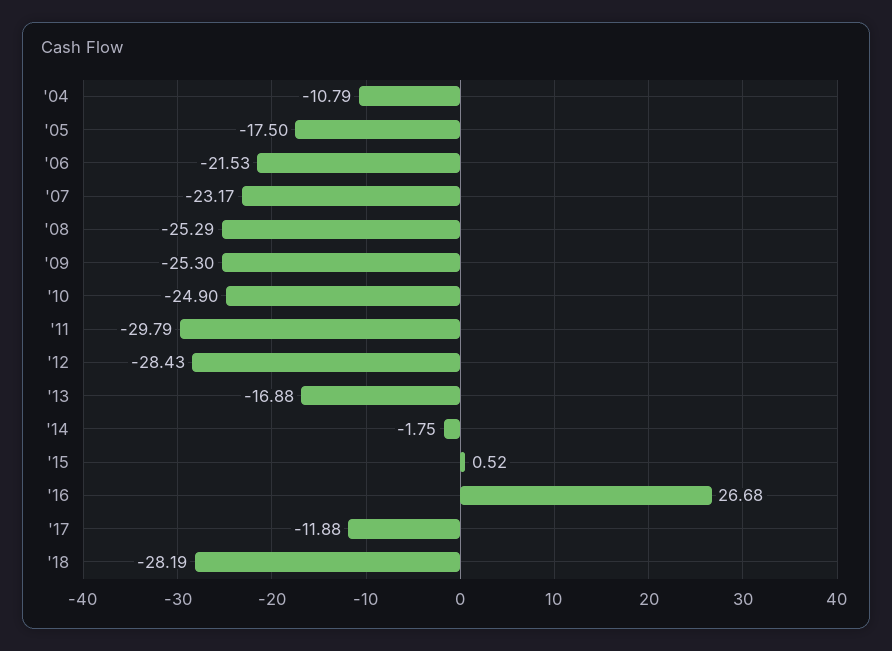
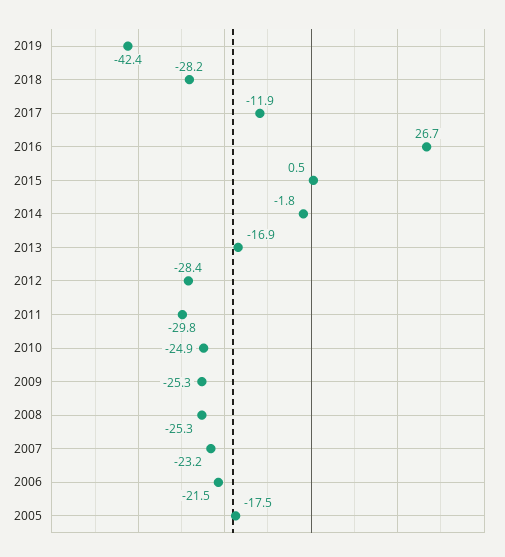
'04: -10.79 -> none
2019: none -> -42.4

